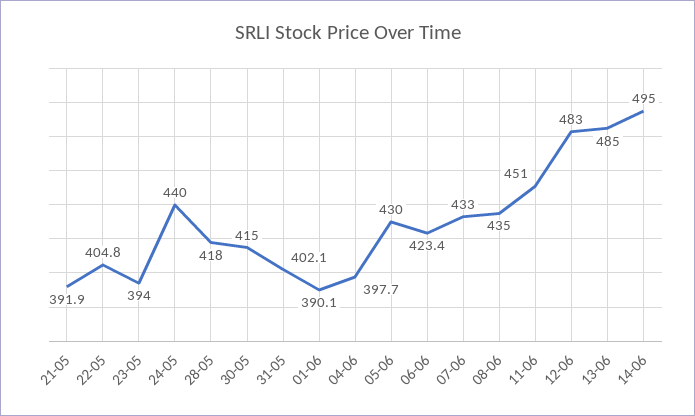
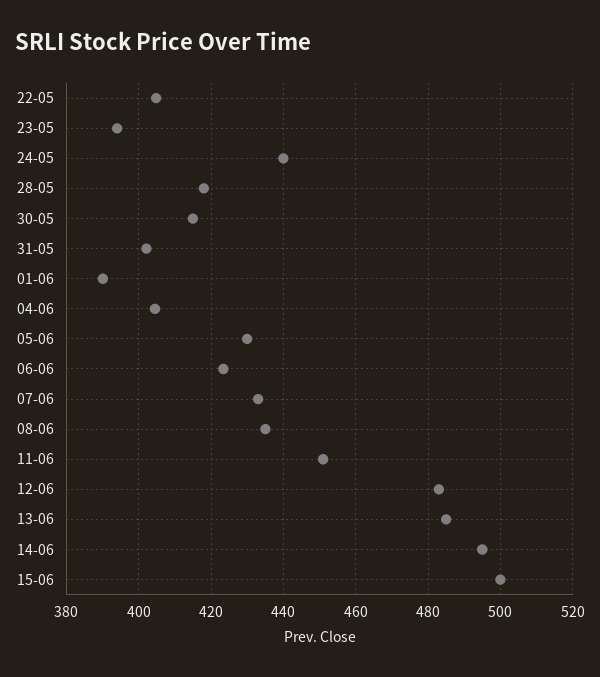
21-05: 391.9 -> none
04-06: 397.7 -> 404
15-06: none -> 500

